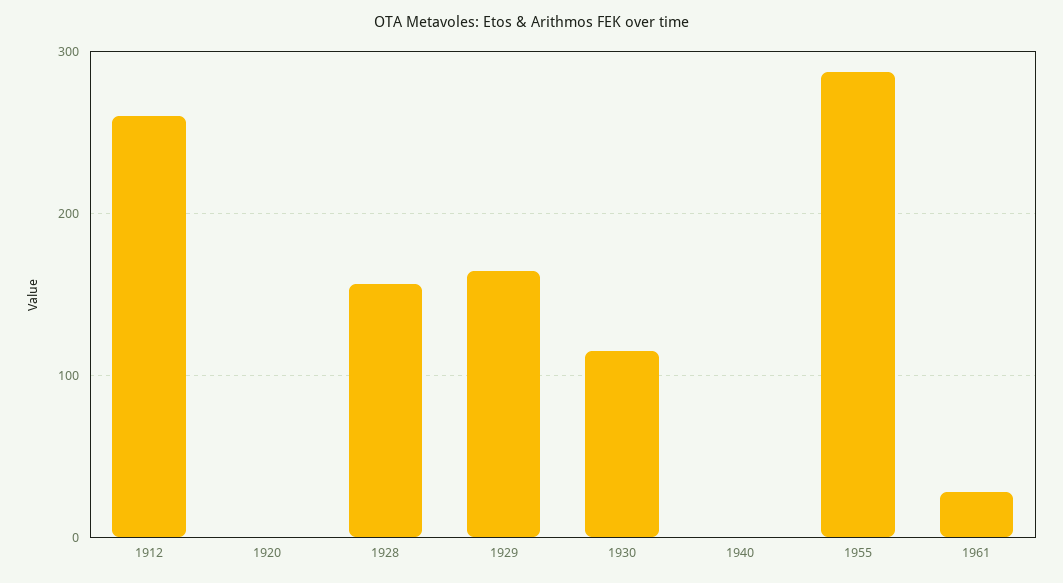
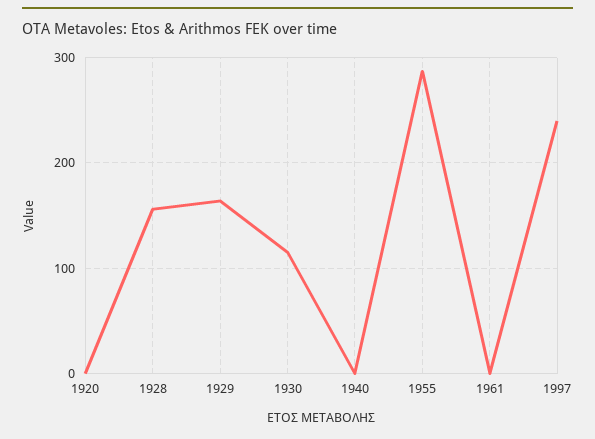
1912: 260 -> none
1961: 30 -> 0
1997: none -> 240

